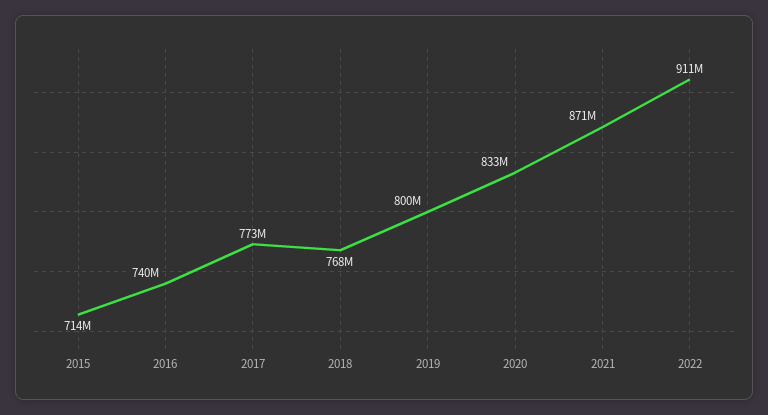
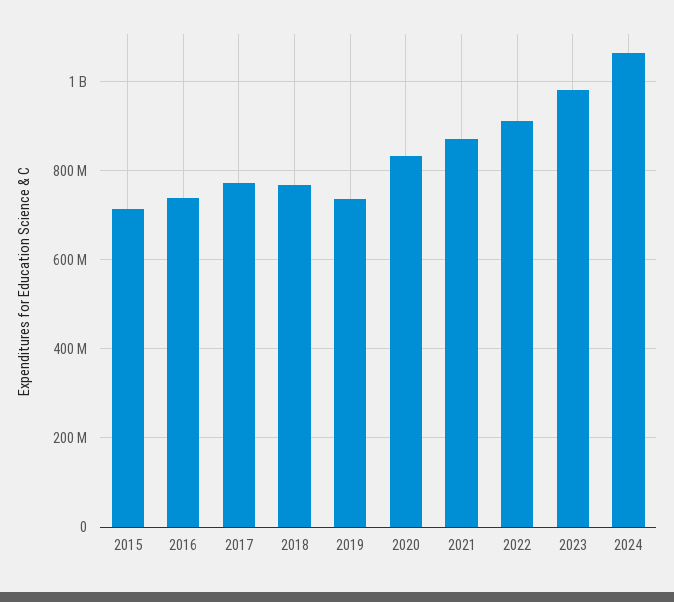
2019: 800000000 -> 740000000
2023: none -> 980000000
2024: none -> 1060000000

